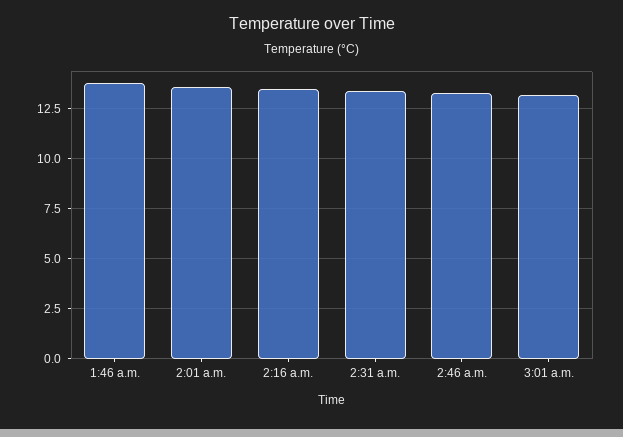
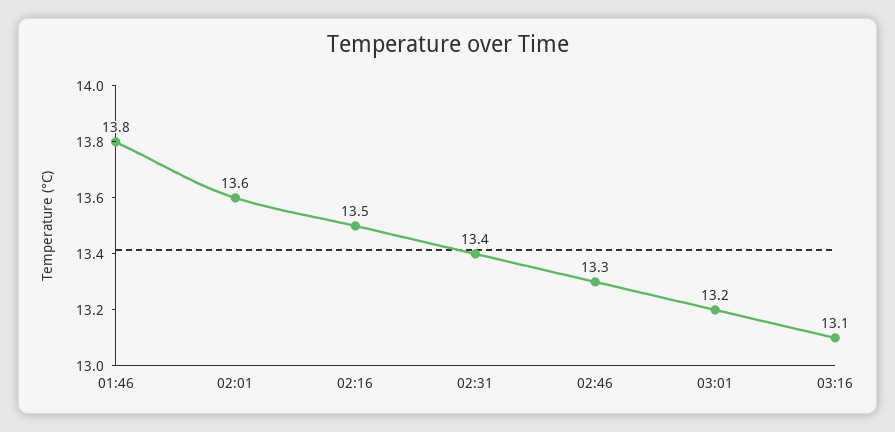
03:16: none -> 13.1

